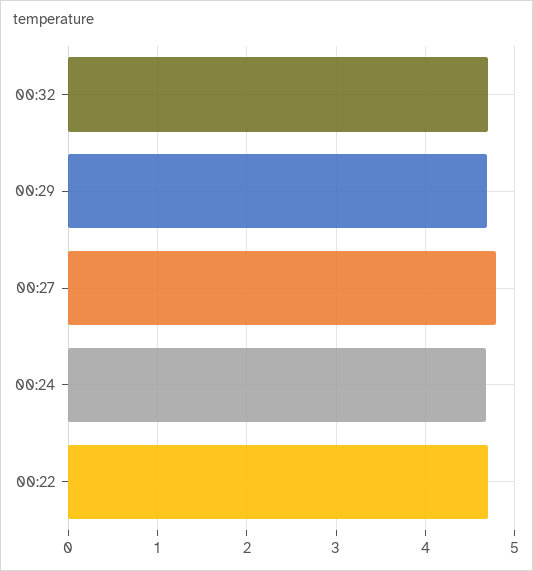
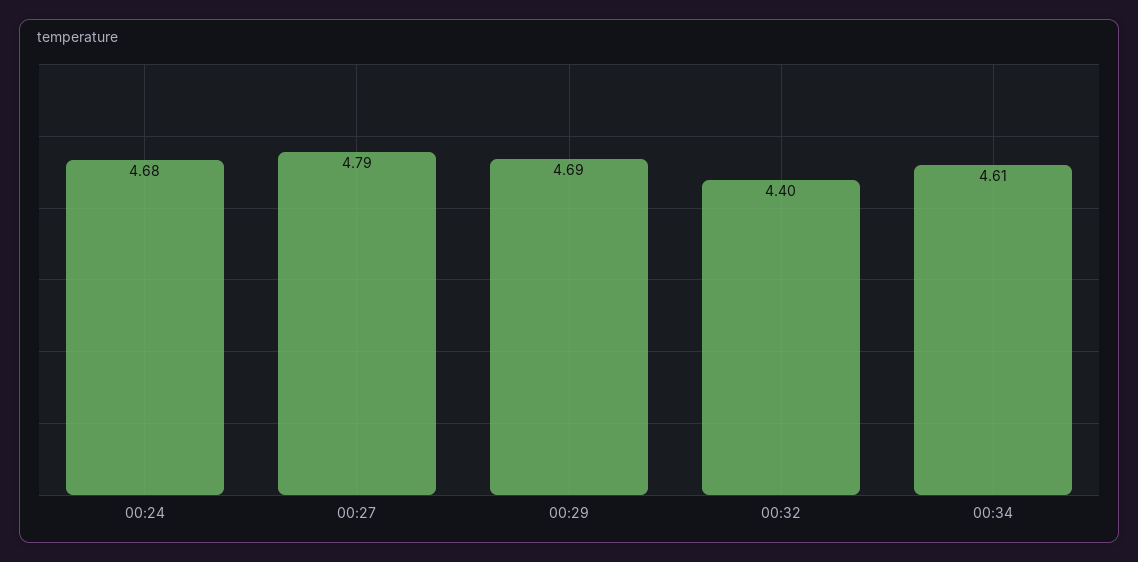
00:32: 4.7 -> 4.4
00:22: 4.7 -> none
00:34: none -> 4.61

